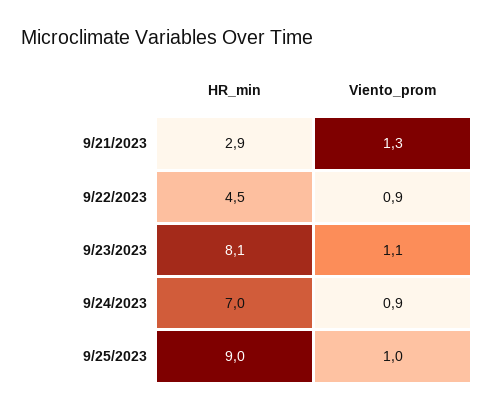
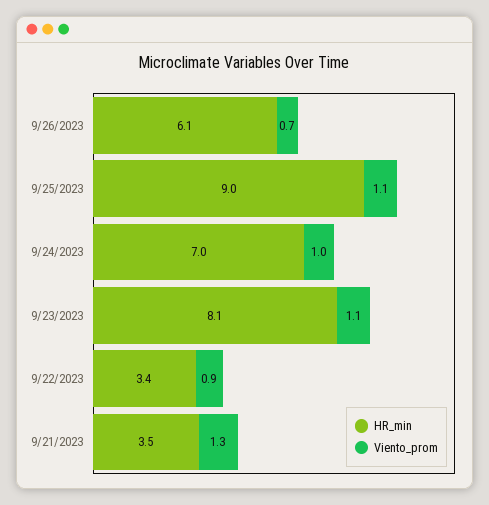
HR_min, 9/21/2023: 2.9 -> 3.5
HR_min, 9/22/2023: 4.5 -> 3.4
Viento_prom, 9/24/2023: 0.9 -> 1
Viento_prom, 9/25/2023: 1 -> 1.1
HR_min, 9/26/2023: none -> 6.1
Viento_prom, 9/26/2023: none -> 0.7

